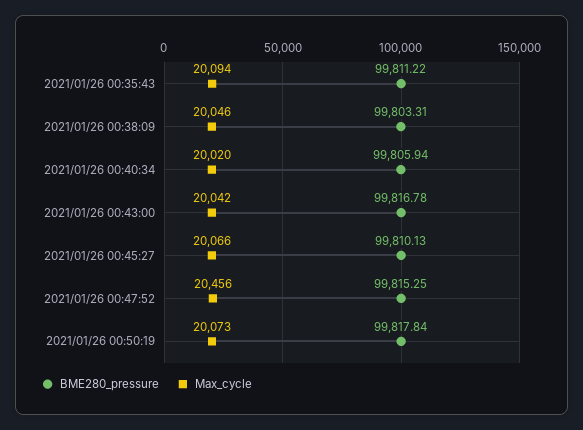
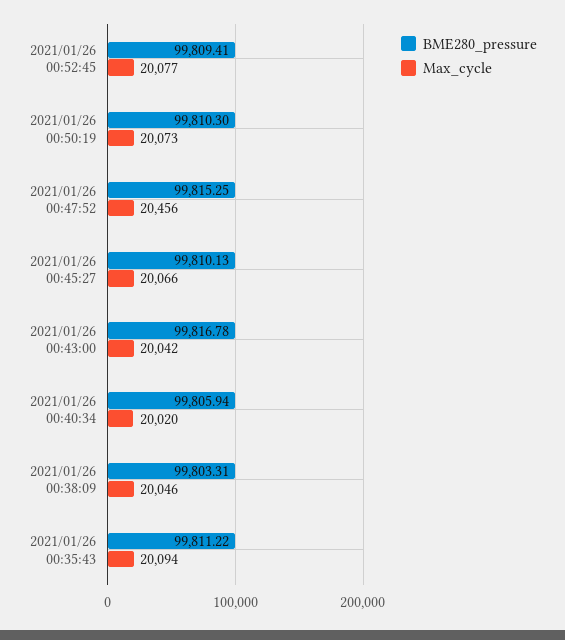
BME280_pressure, 2021/01/26 00:50:19: 99817.84 -> 99810.3
BME280_pressure, 2021/01/26 00:52:45: none -> 99809.41
Max_cycle, 2021/01/26 00:52:45: none -> 20077

